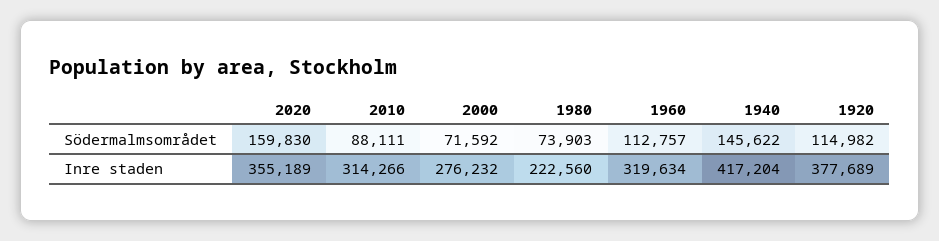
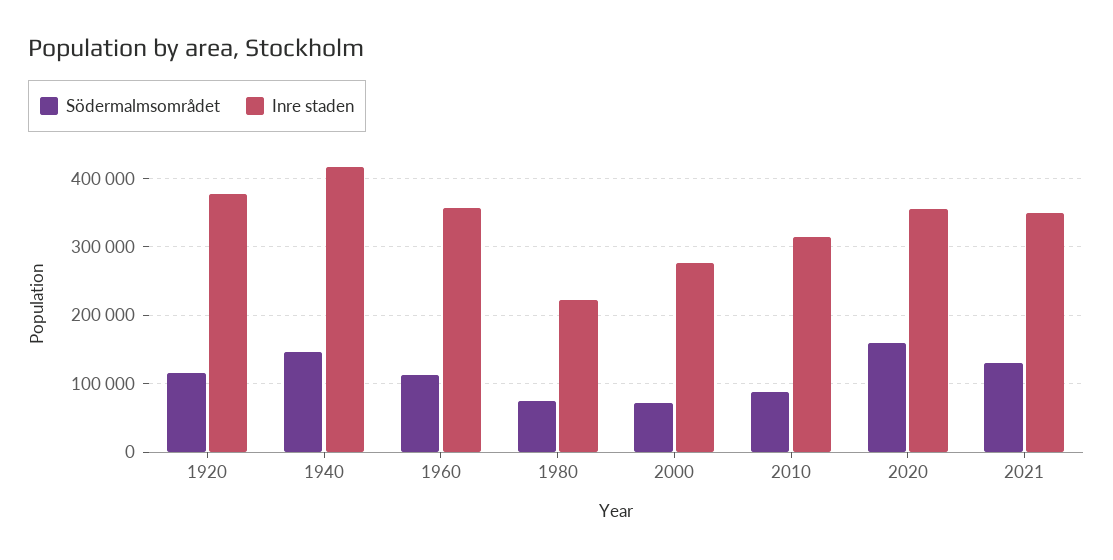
Inre staden, 1960: 319634 -> 360000
Södermalmsområdet, 2021: none -> 130000
Inre staden, 2021: none -> 350000

